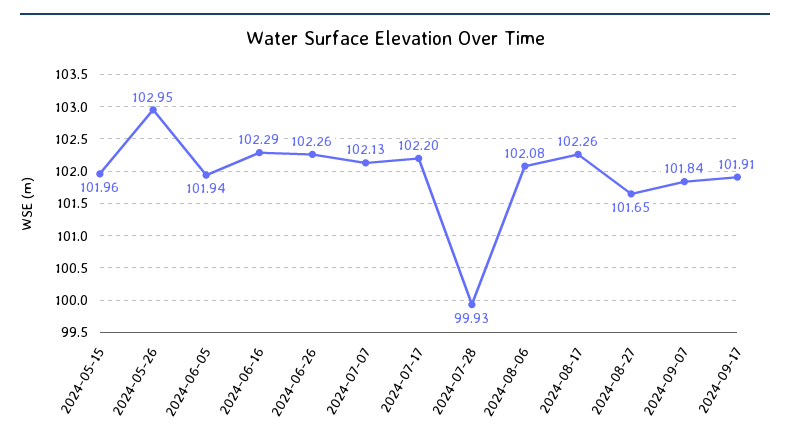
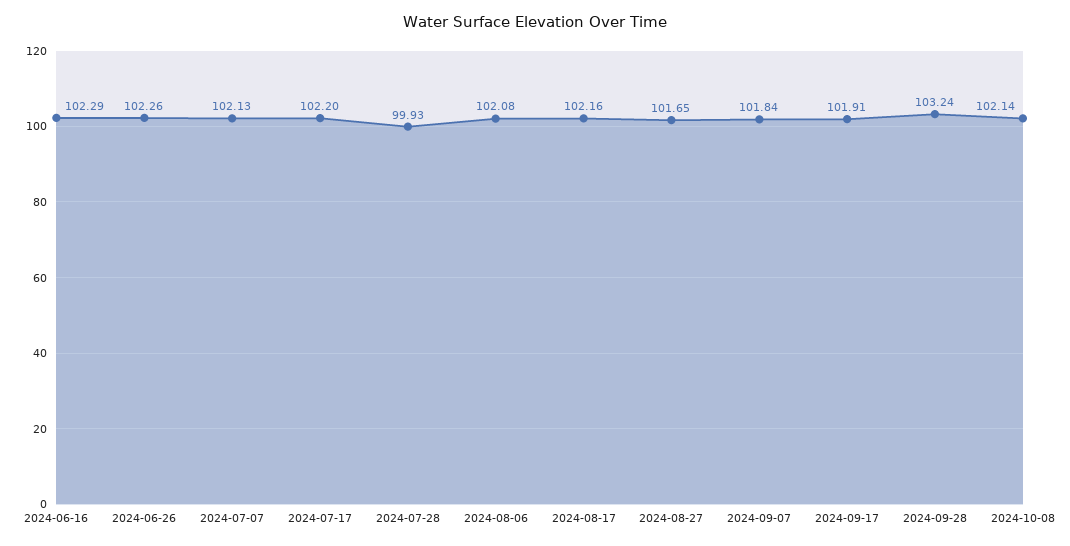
2024-05-15: 101.96 -> none
2024-05-26: 102.95 -> none
2024-06-05: 101.94 -> none
2024-08-17: 102.26 -> 102.16
2024-09-28: none -> 103.24
2024-10-08: none -> 102.14

